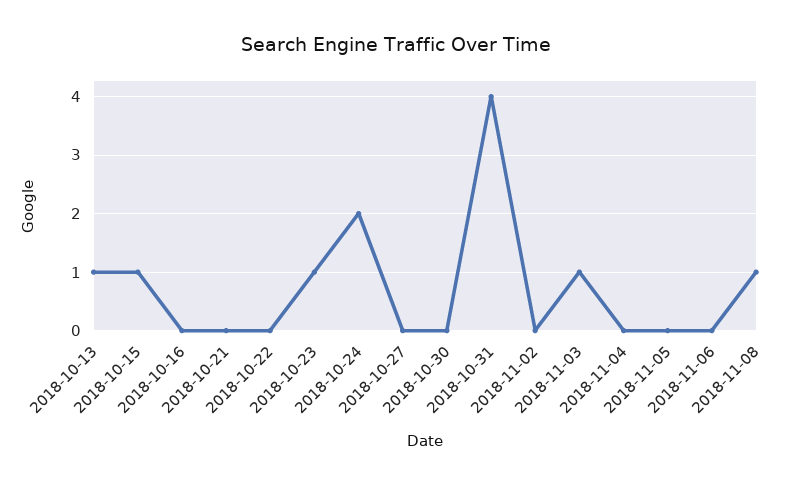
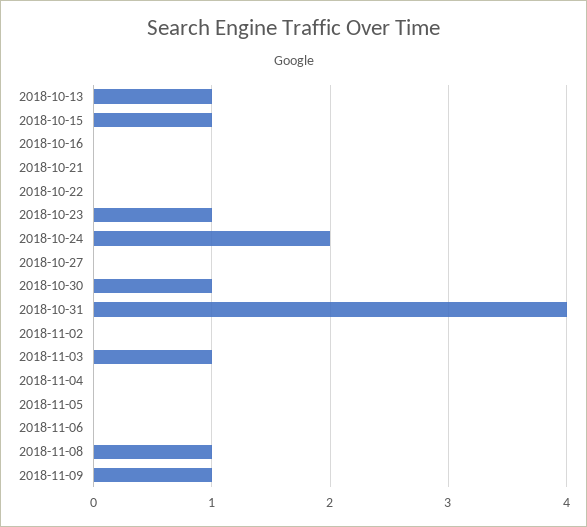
2018-10-30: 0 -> 1
2018-11-09: none -> 1

